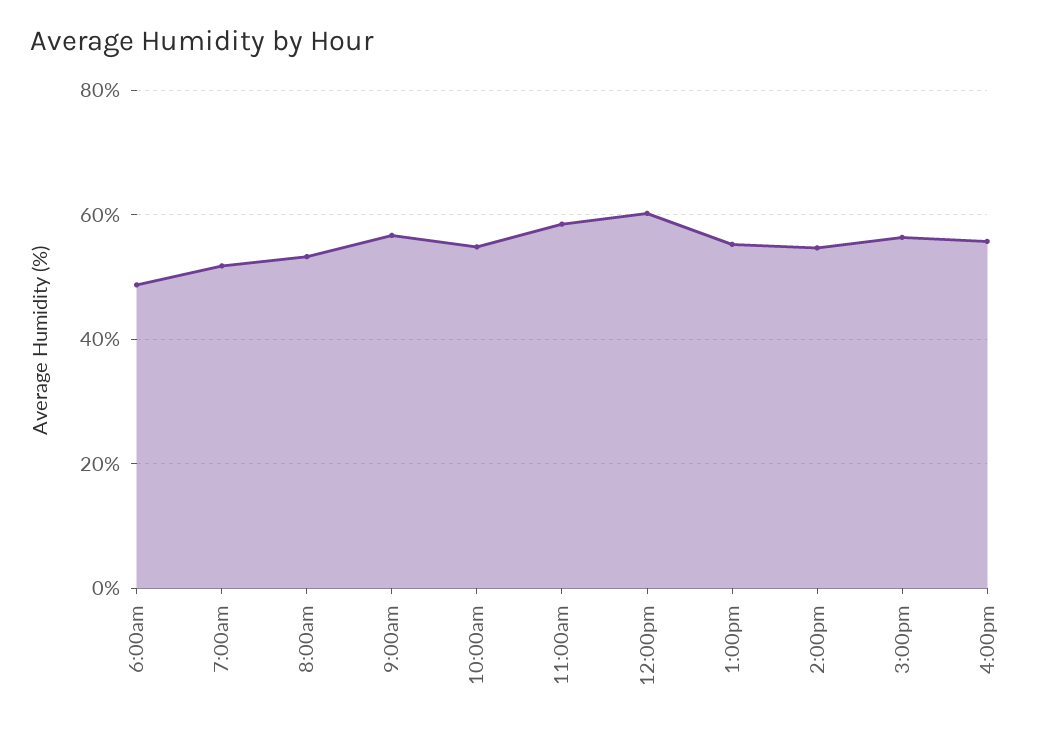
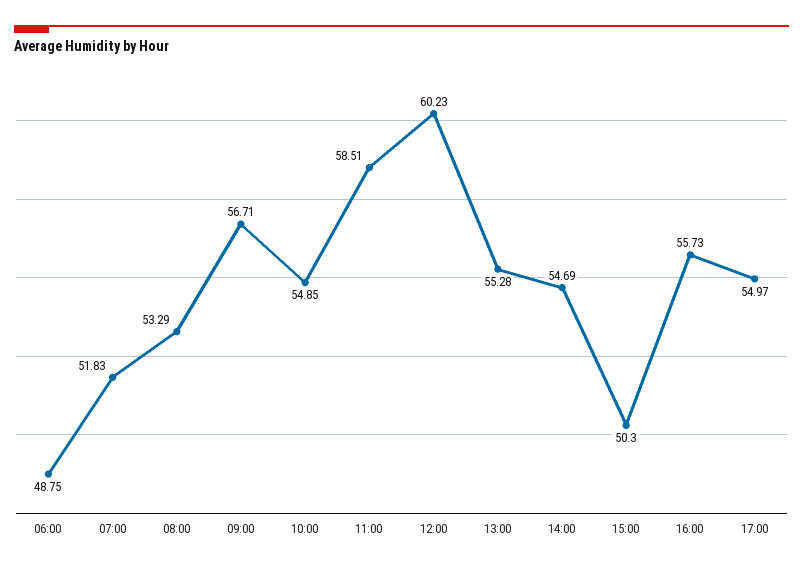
3:00pm: 56 -> 50.3
17:00: none -> 54.97

